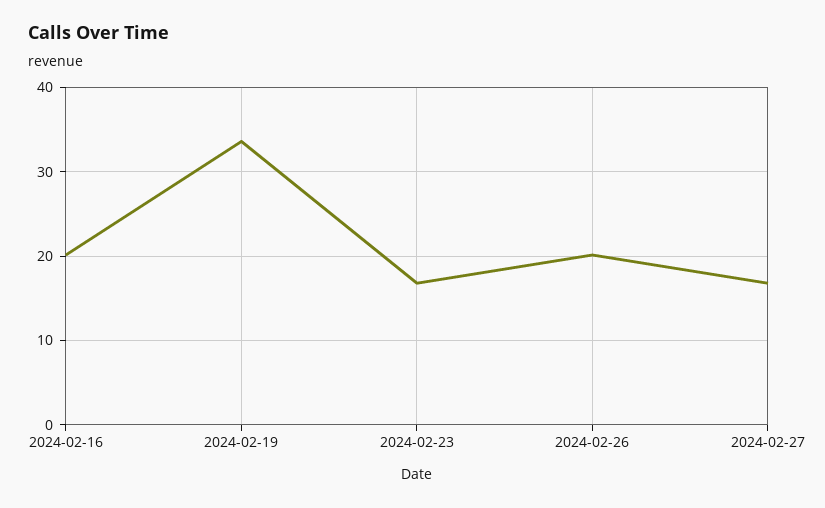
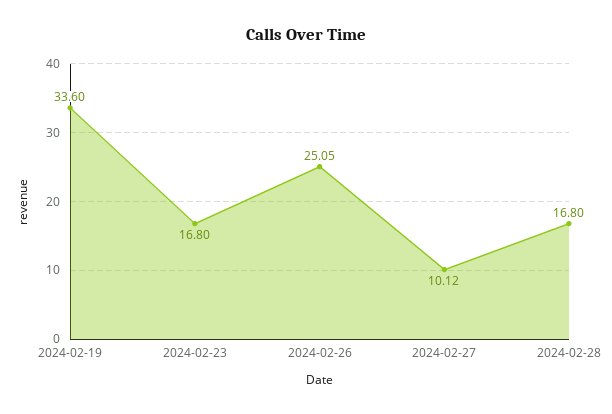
2024-02-16: 20 -> none
2024-02-26: 20 -> 25.05
2024-02-27: 17 -> 10.12
2024-02-28: none -> 16.8

